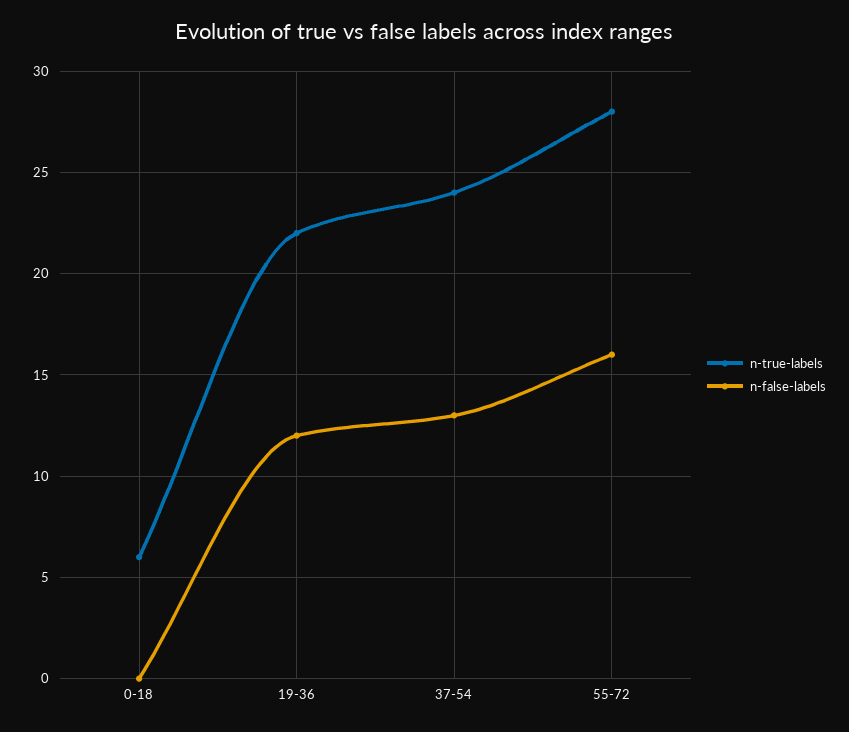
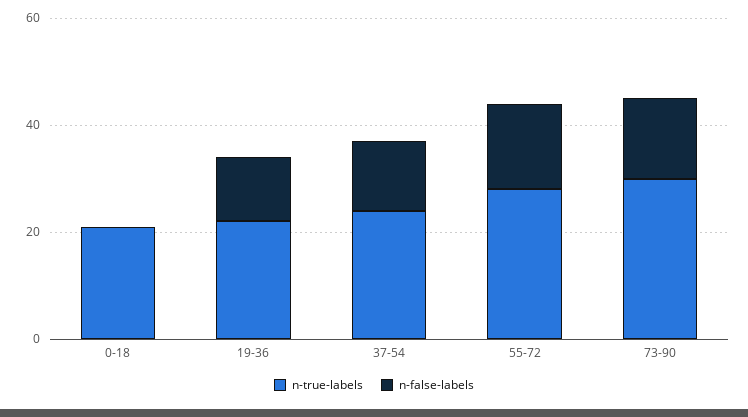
n-true-labels, 0-18: 6 -> 20
n-true-labels, 73-90: none -> 30
n-false-labels, 73-90: none -> 15

